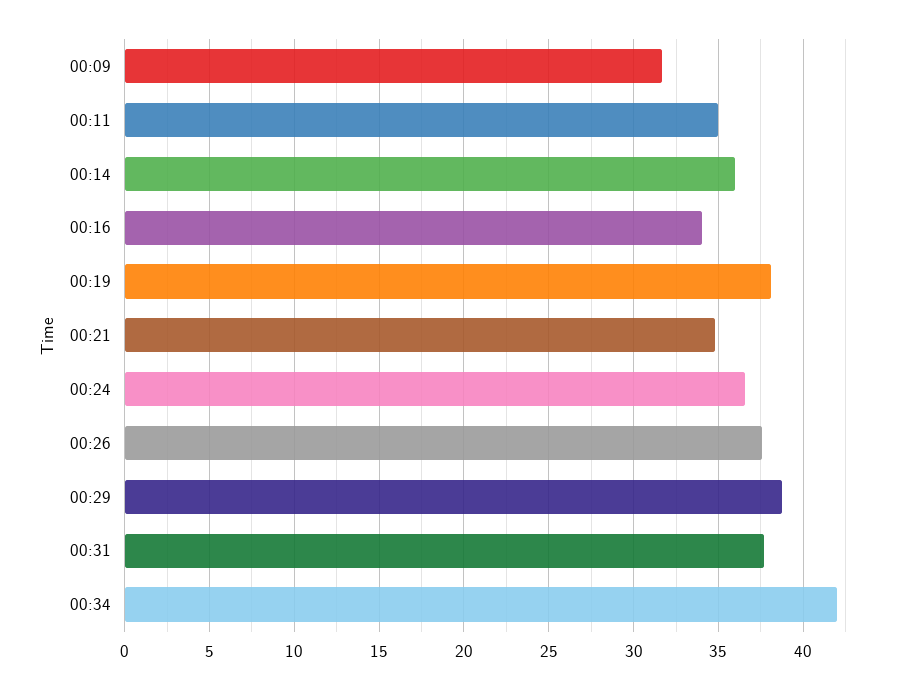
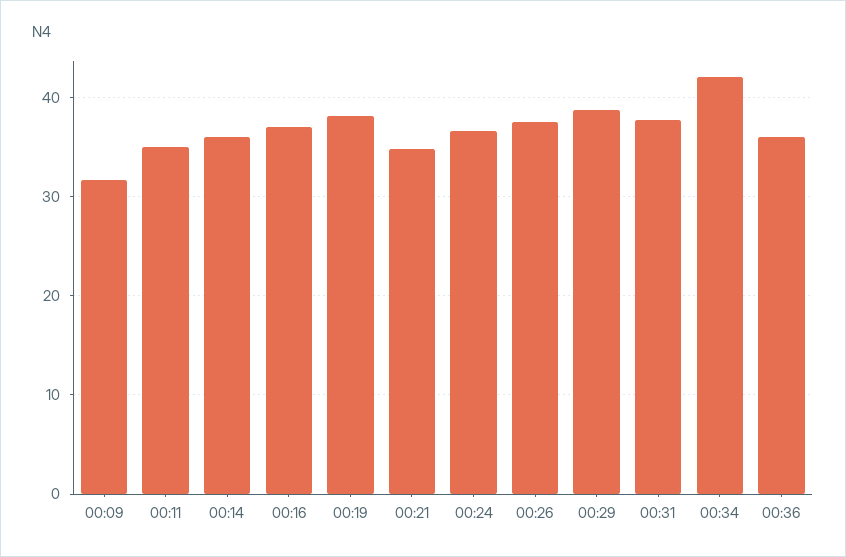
00:16: 34 -> 37
00:36: none -> 36

